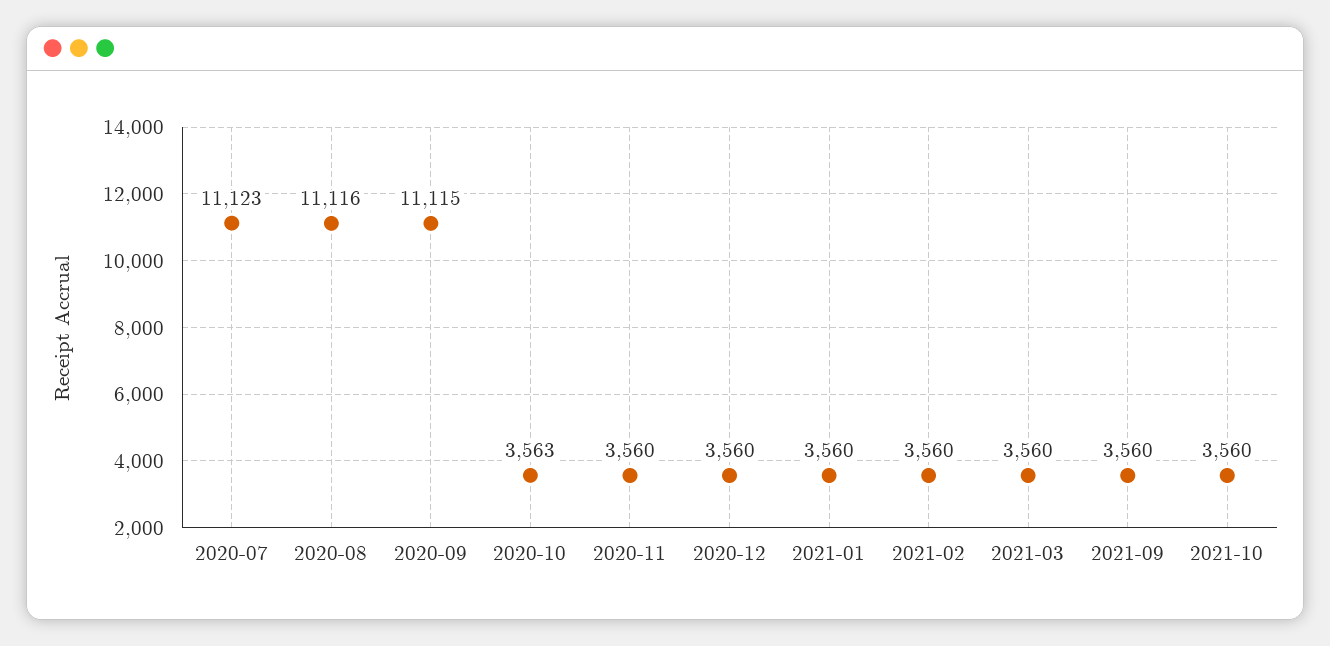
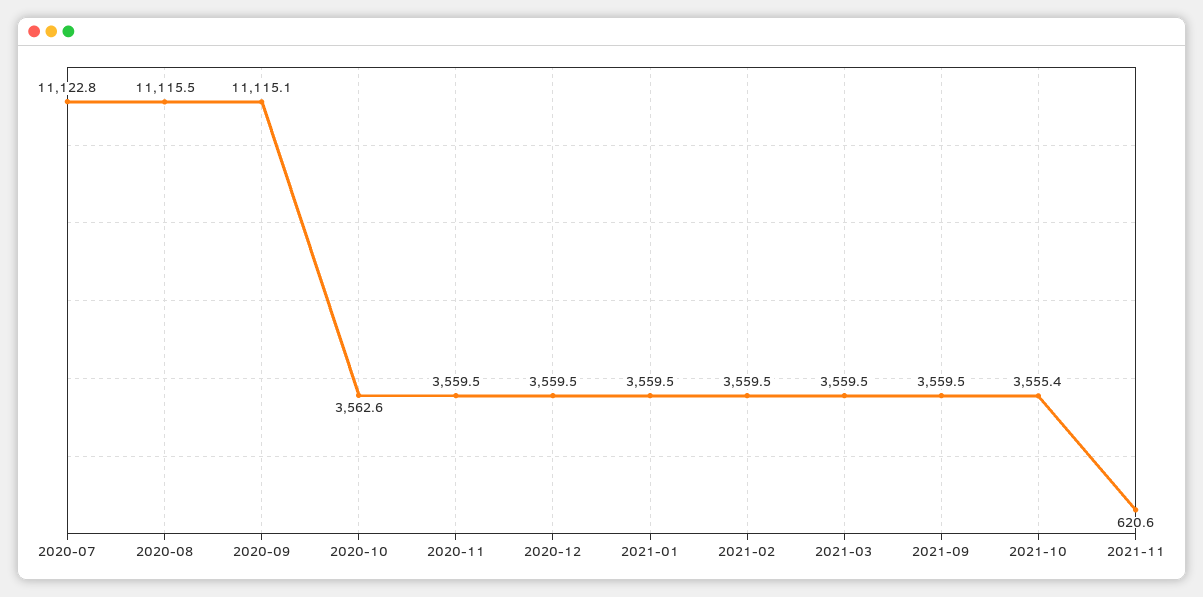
2021-10: 3560 -> 3555.4
2021-11: none -> 620.6

